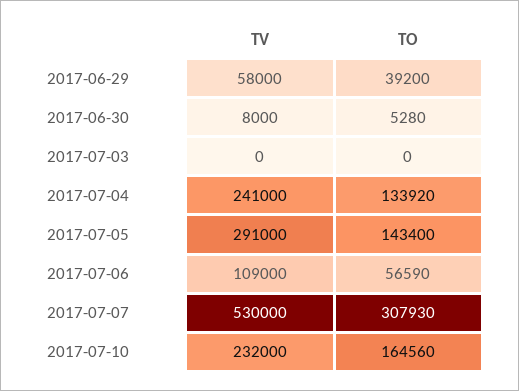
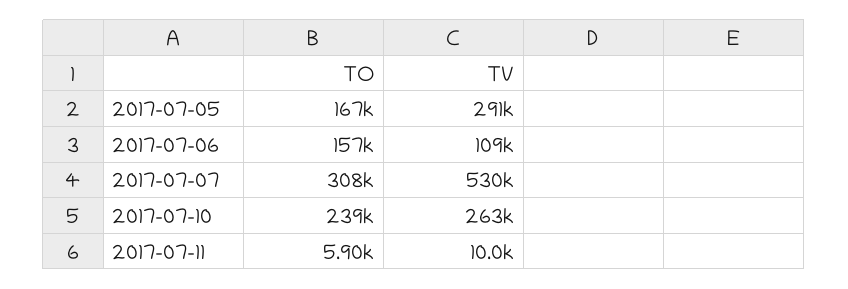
TV, 2017-06-29: 58000 -> none
TO, 2017-06-29: 39200 -> none
TV, 2017-06-30: 8000 -> none
TO, 2017-06-30: 5280 -> none
TV, 2017-07-03: 0 -> none
TO, 2017-07-03: 0 -> none
TV, 2017-07-04: 241000 -> none
TO, 2017-07-04: 133920 -> none
TO, 2017-07-05: 143400 -> 167000
TO, 2017-07-06: 56590 -> 157000
TV, 2017-07-10: 232000 -> 263000
TO, 2017-07-10: 164560 -> 239000
TO, 2017-07-11: none -> 5900
TV, 2017-07-11: none -> 10000

